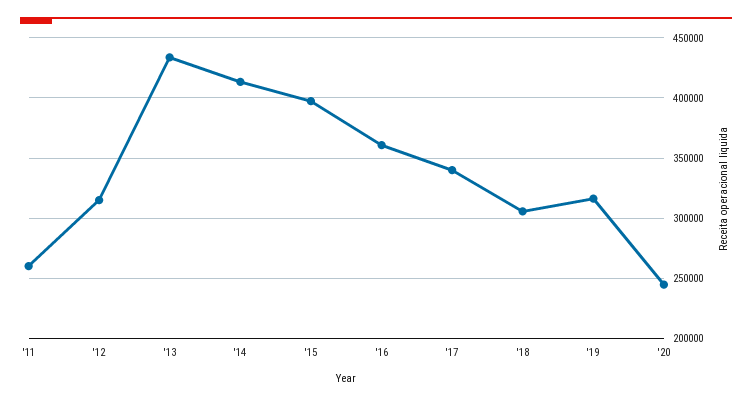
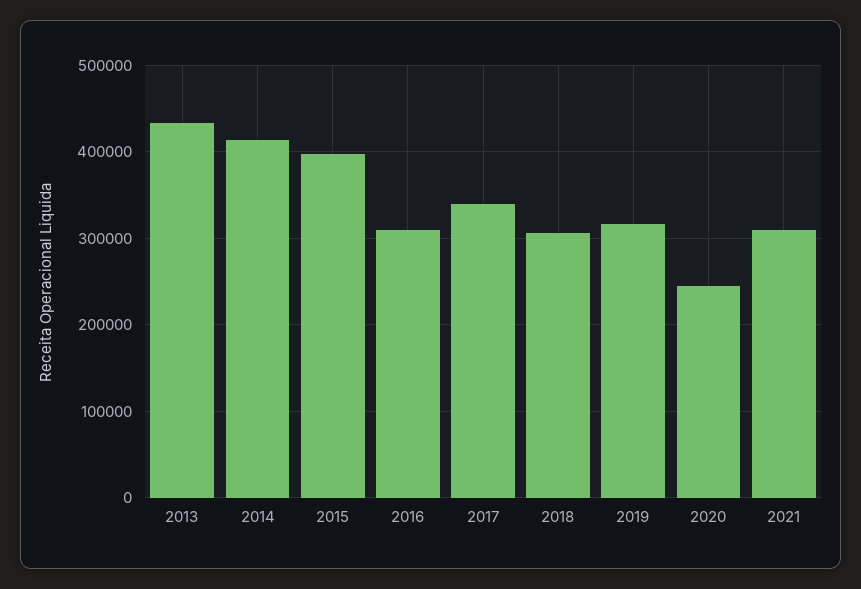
'11: 260000 -> none
'12: 315000 -> none
'16: 360000 -> 310000
2021: none -> 310000

